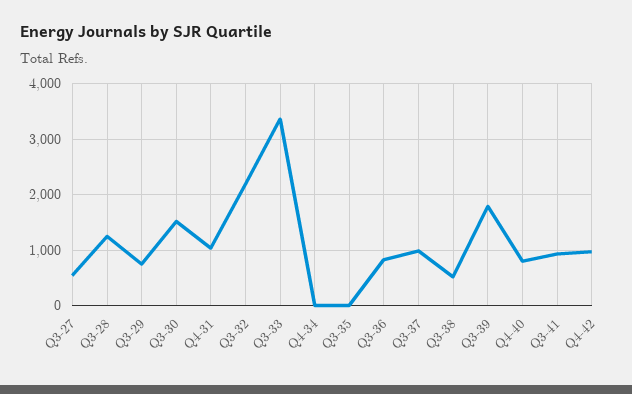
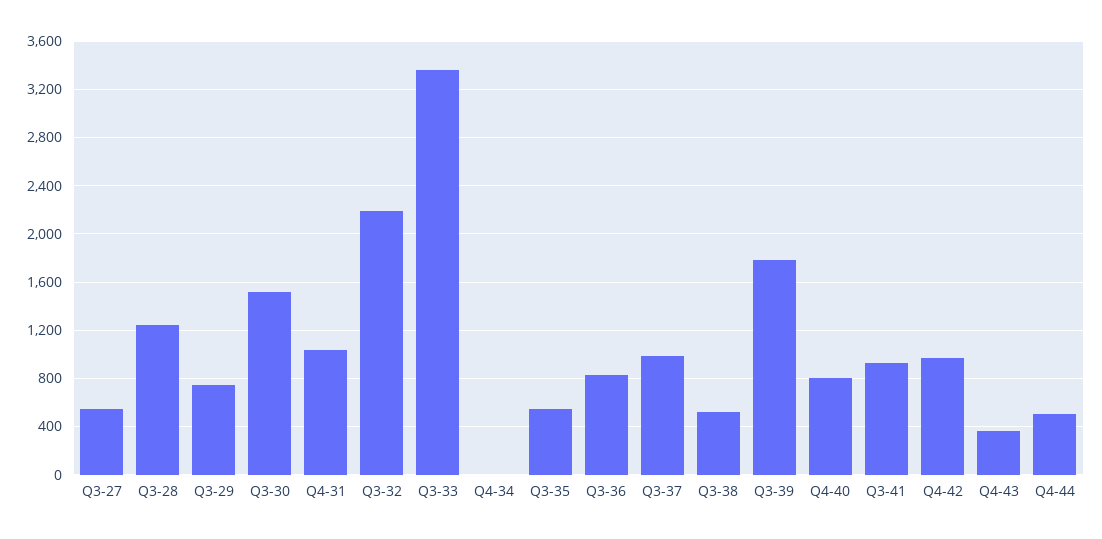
Q3-35: 0 -> 550
Q4-43: none -> 350
Q4-44: none -> 500

